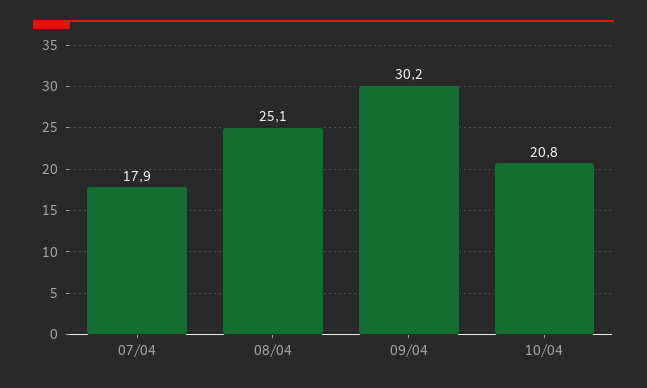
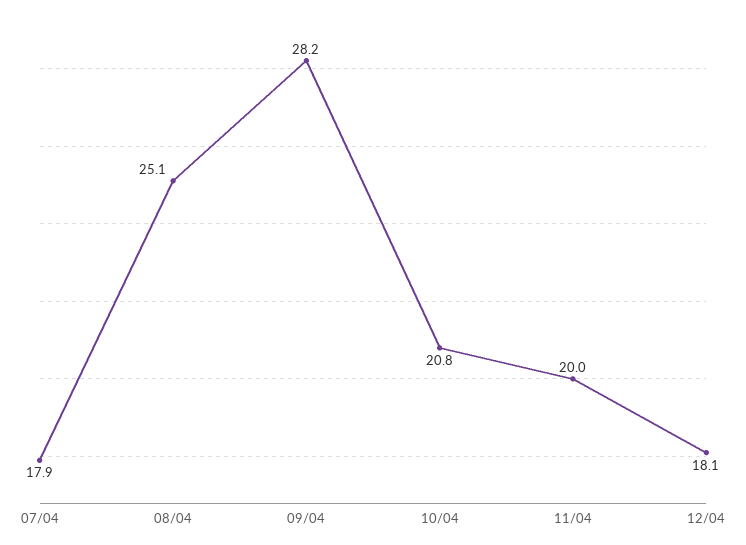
09/04: 30.2 -> 28.2
11/04: none -> 20
12/04: none -> 18.1

